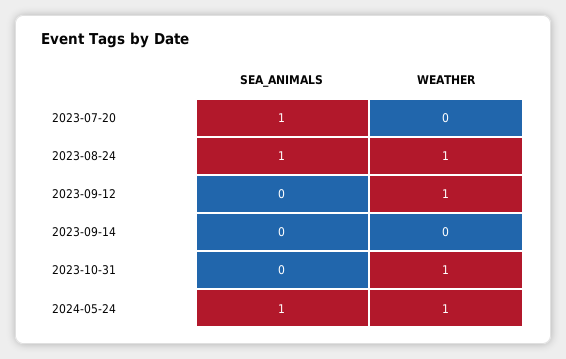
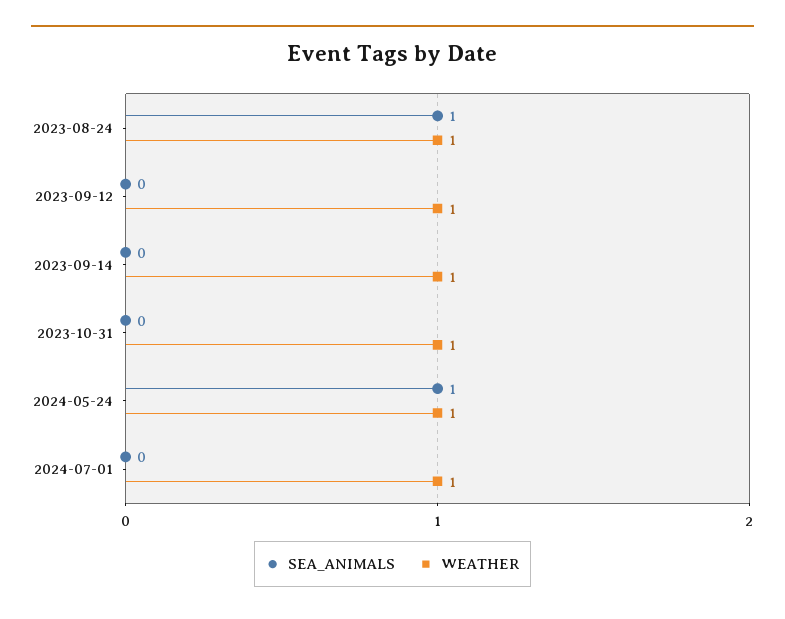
SEA_ANIMALS, 2023-07-20: 1 -> none
WEATHER, 2023-07-20: 0 -> none
WEATHER, 2023-09-14: 0 -> 1
SEA_ANIMALS, 2024-07-01: none -> 0
WEATHER, 2024-07-01: none -> 1

